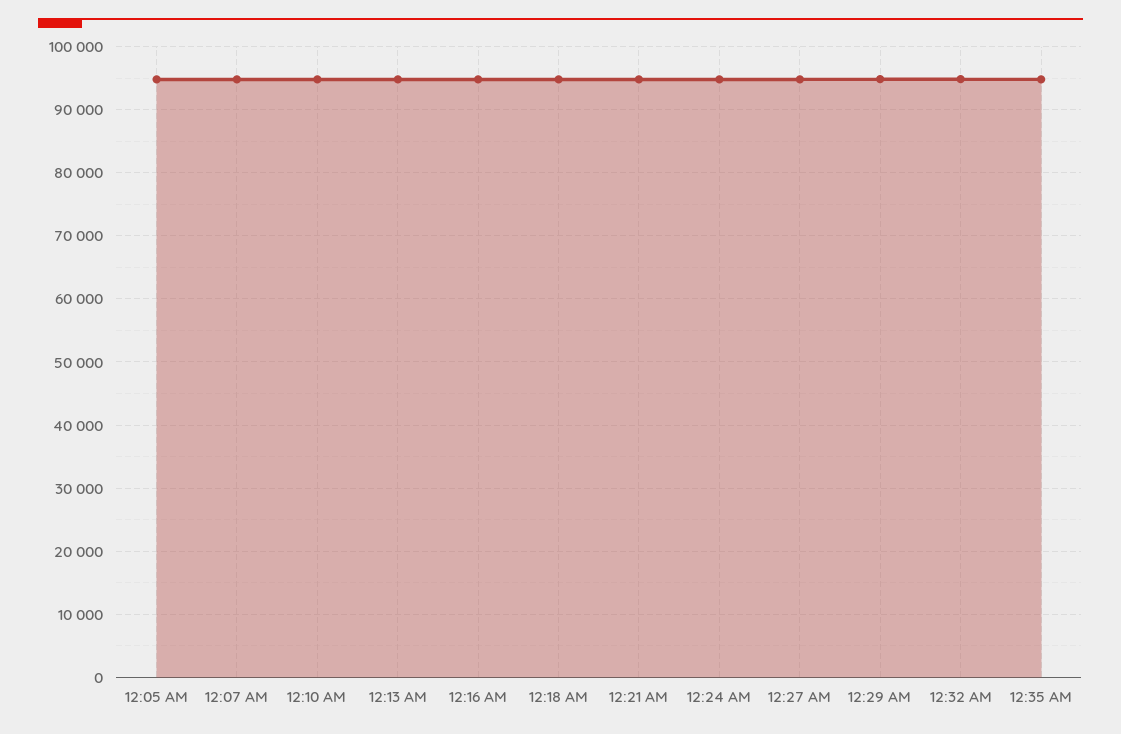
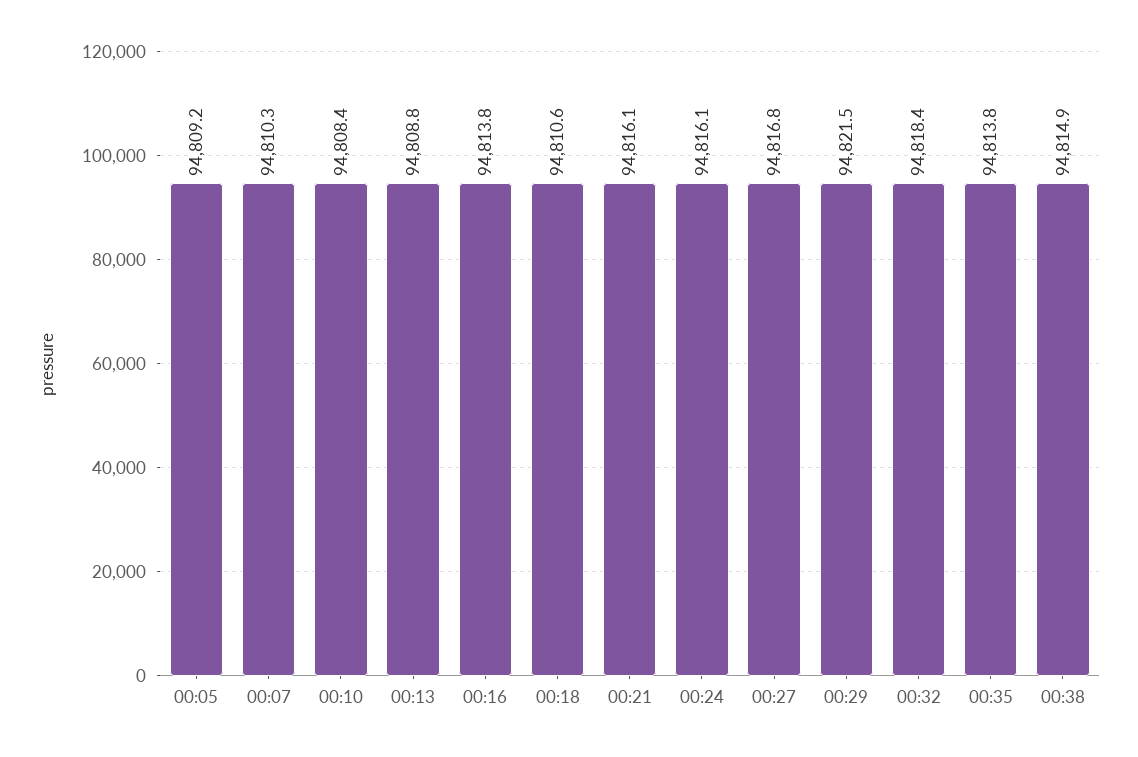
00:38: none -> 94814.9

